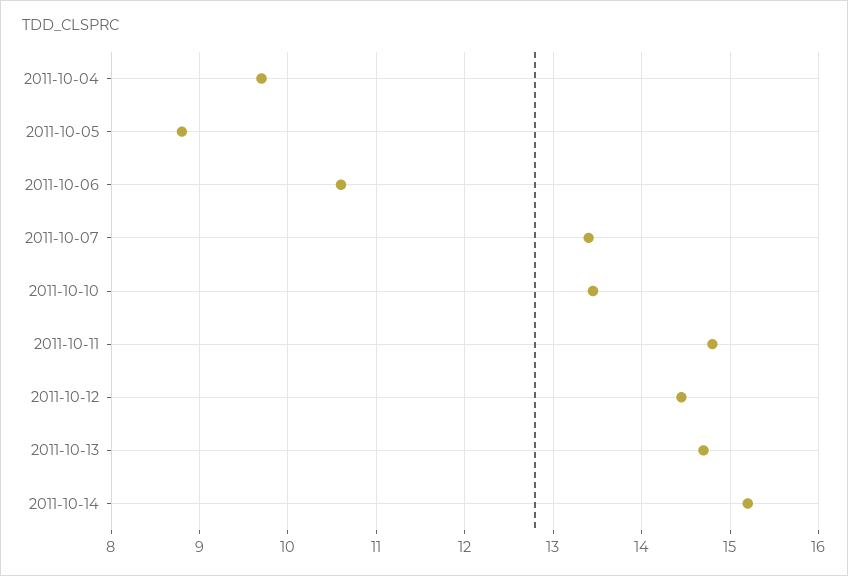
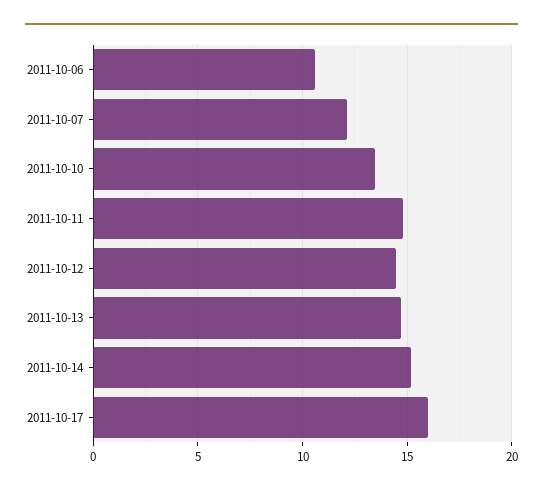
2011-10-04: 9.7 -> none
2011-10-05: 8.8 -> none
2011-10-07: 13.4 -> 12
2011-10-17: none -> 16

